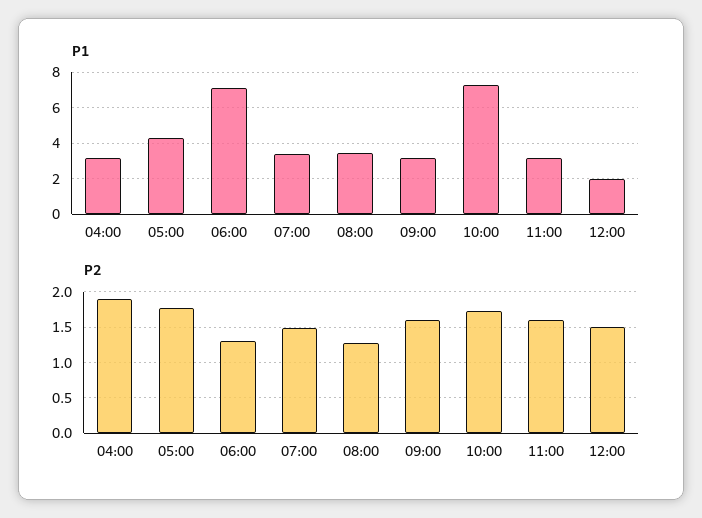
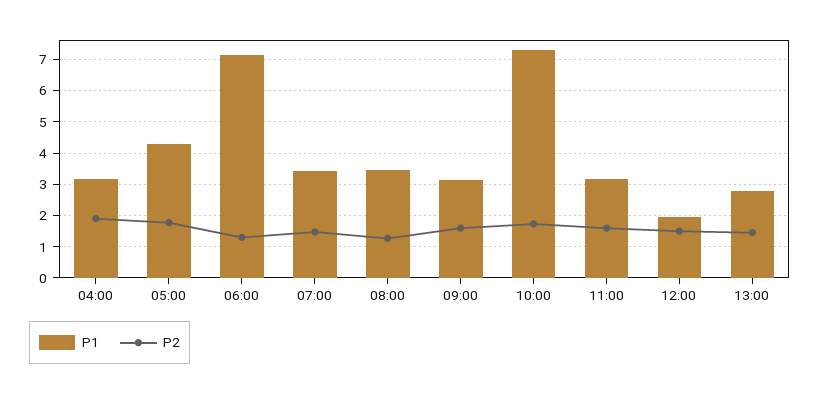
P1, 13:00: none -> 2.8
P2, 13:00: none -> 1.4

